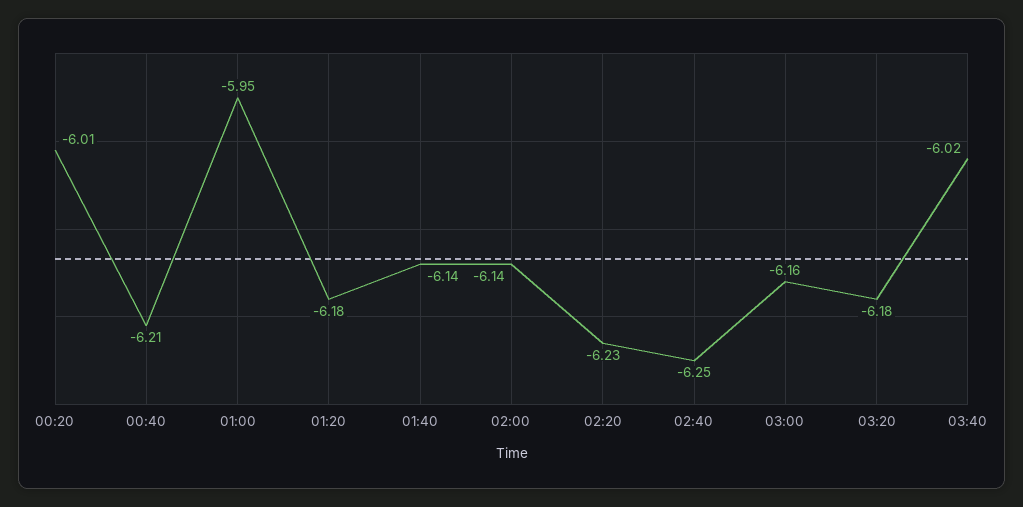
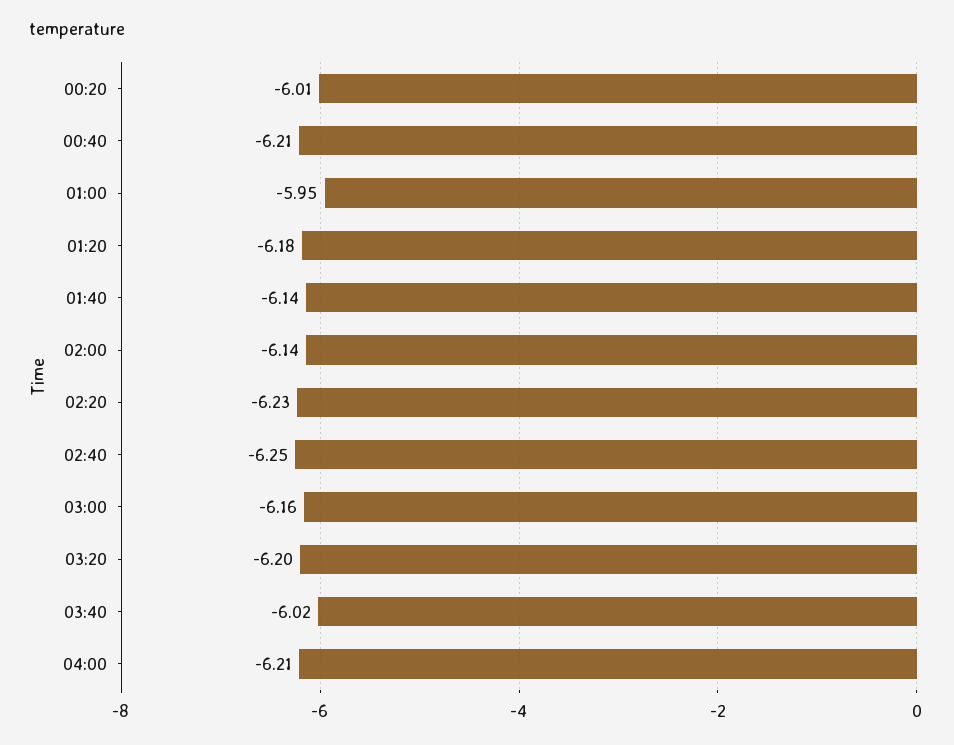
03:20: -6.18 -> -6.2
04:00: none -> -6.21

